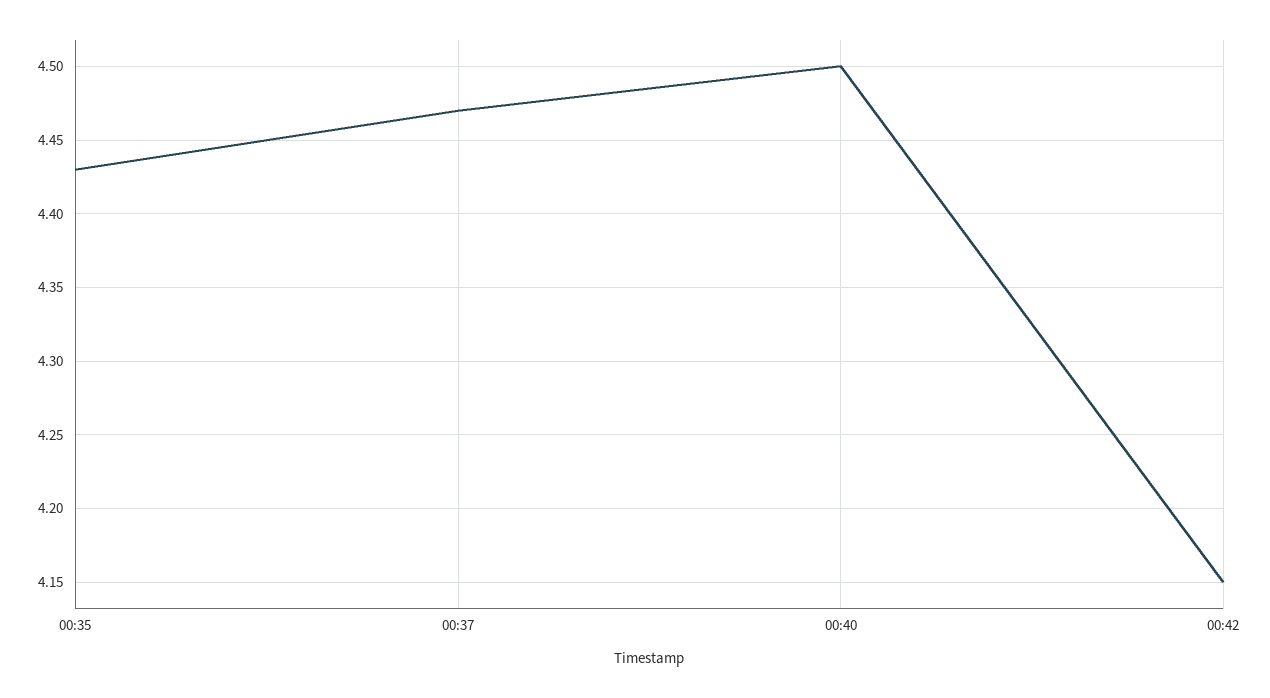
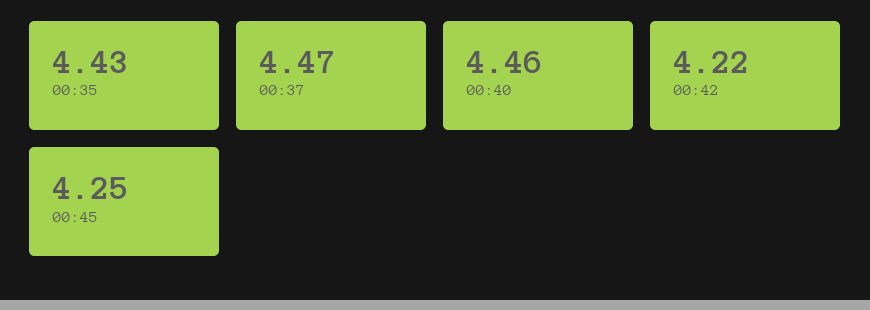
00:40: 4.5 -> 4.46
00:42: 4.15 -> 4.22
00:45: none -> 4.25

